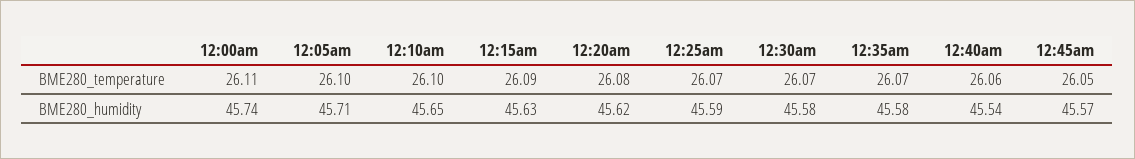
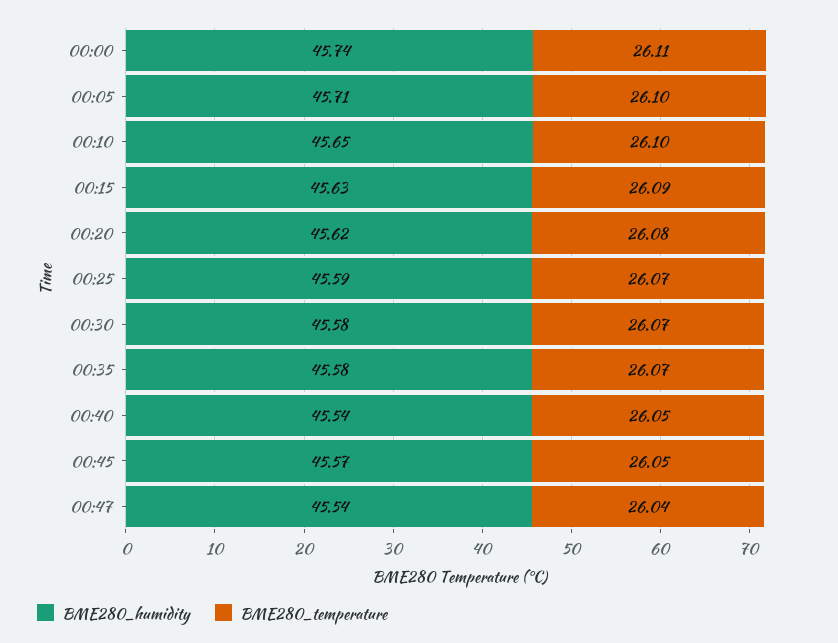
BME280_temperature, 12:40am: 26.06 -> 26.05
BME280_humidity, 00:47: none -> 45.54
BME280_temperature, 00:47: none -> 26.04

